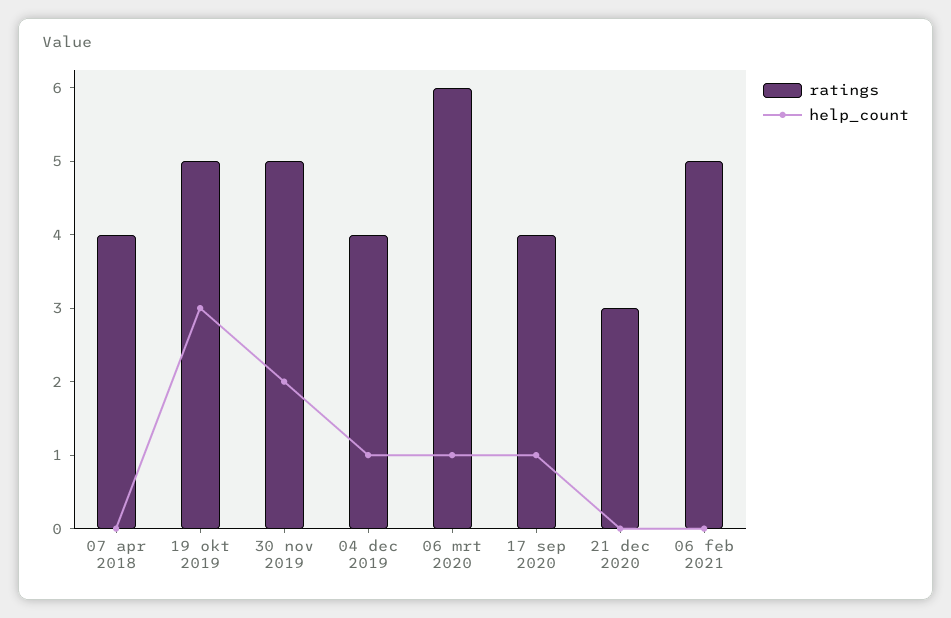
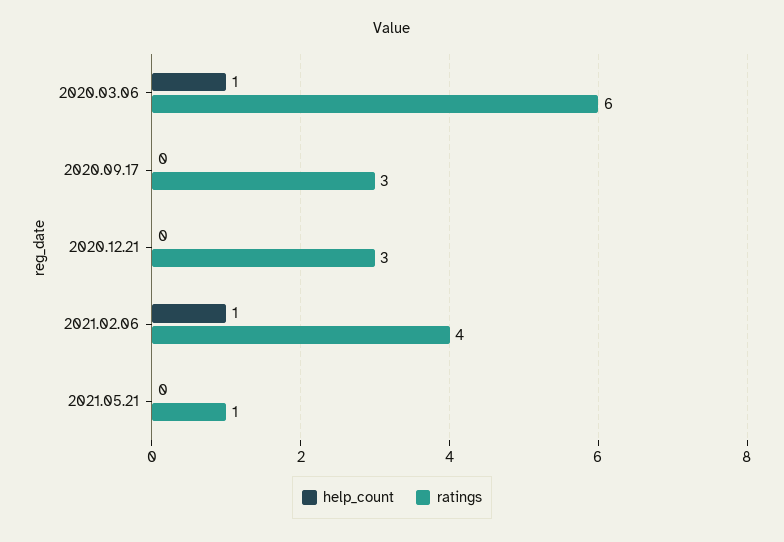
ratings, 07 apr 2018: 4 -> none
help_count, 07 apr 2018: 0 -> none
ratings, 19 okt 2019: 5 -> none
help_count, 19 okt 2019: 3 -> none
ratings, 30 nov 2019: 5 -> none
help_count, 30 nov 2019: 2 -> none
ratings, 04 dec 2019: 4 -> none
help_count, 04 dec 2019: 1 -> none
ratings, 17 sep 2020: 4 -> 3
help_count, 17 sep 2020: 1 -> 0
ratings, 06 feb 2021: 5 -> 4
help_count, 06 feb 2021: 0 -> 1
help_count, 2021.05.21: none -> 0
ratings, 2021.05.21: none -> 1

